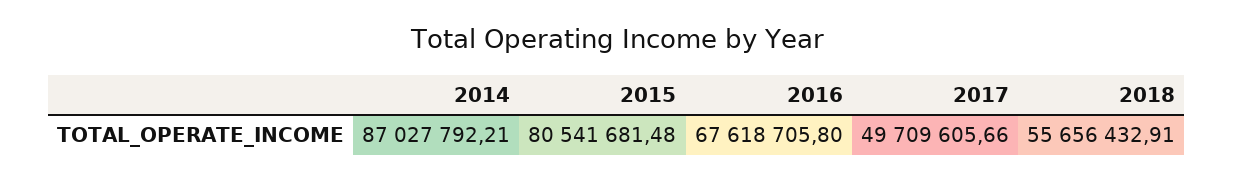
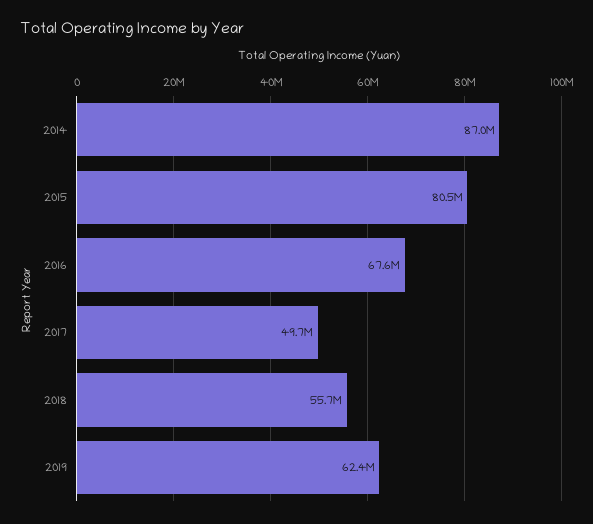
2019: none -> 62400000

